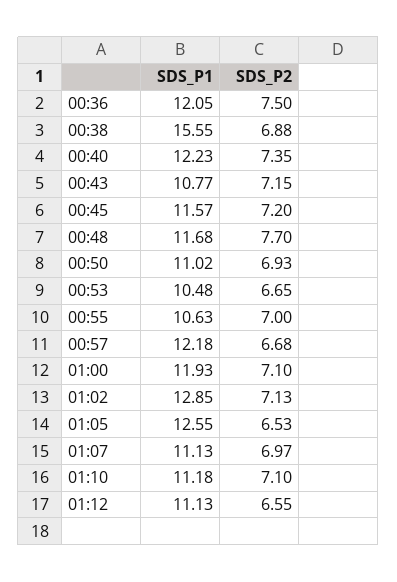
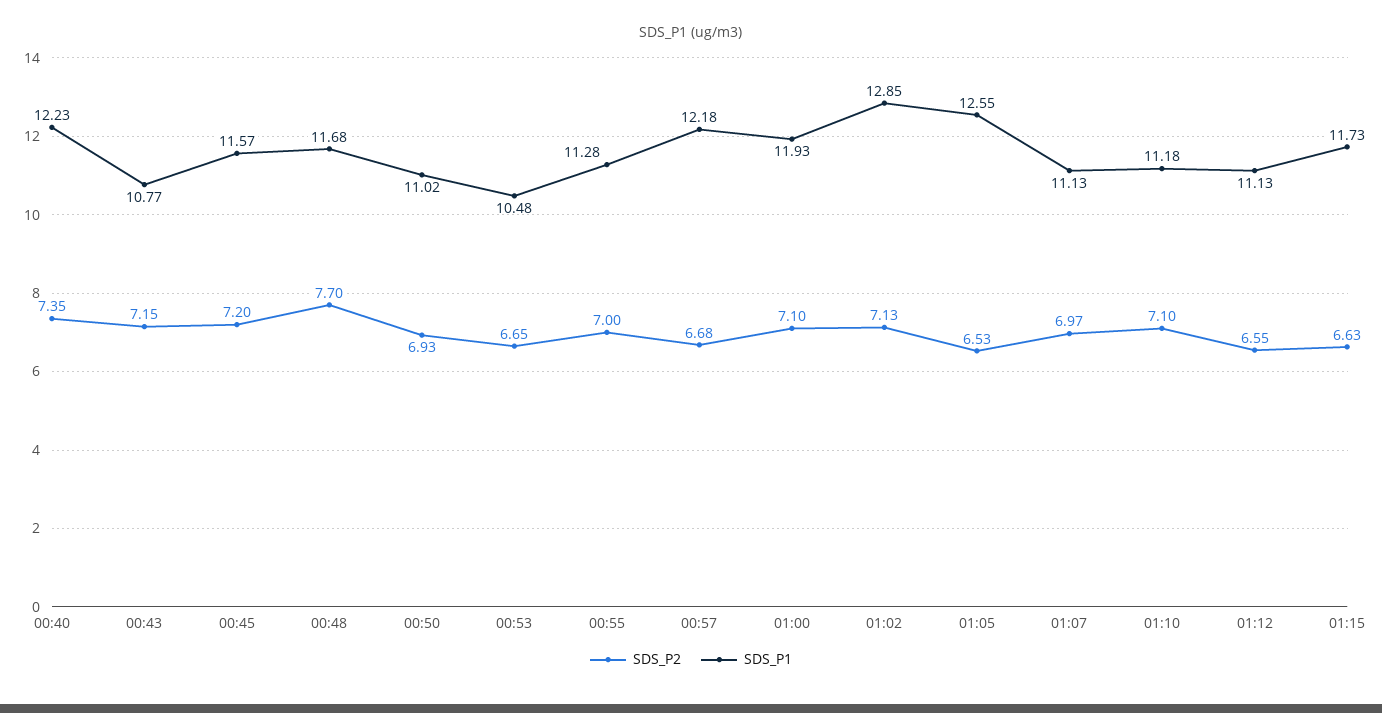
SDS_P1, 00:36: 12.05 -> none
SDS_P2, 00:36: 7.5 -> none
SDS_P1, 00:38: 15.55 -> none
SDS_P2, 00:38: 6.88 -> none
SDS_P1, 00:55: 10.63 -> 11.28
SDS_P2, 01:15: none -> 6.63
SDS_P1, 01:15: none -> 11.73

